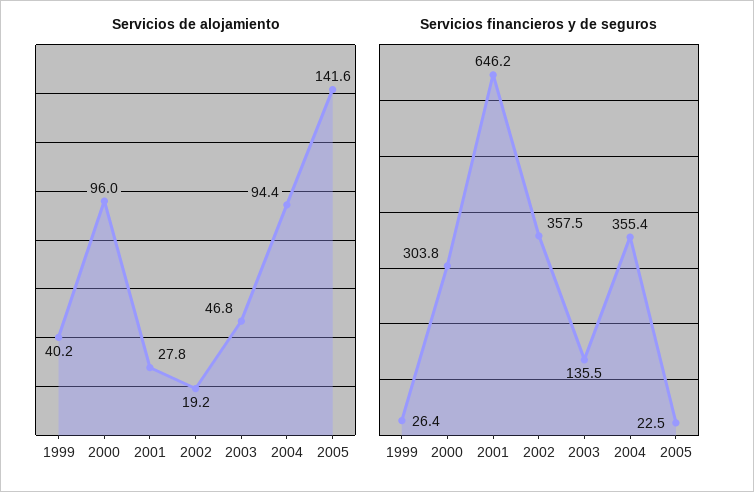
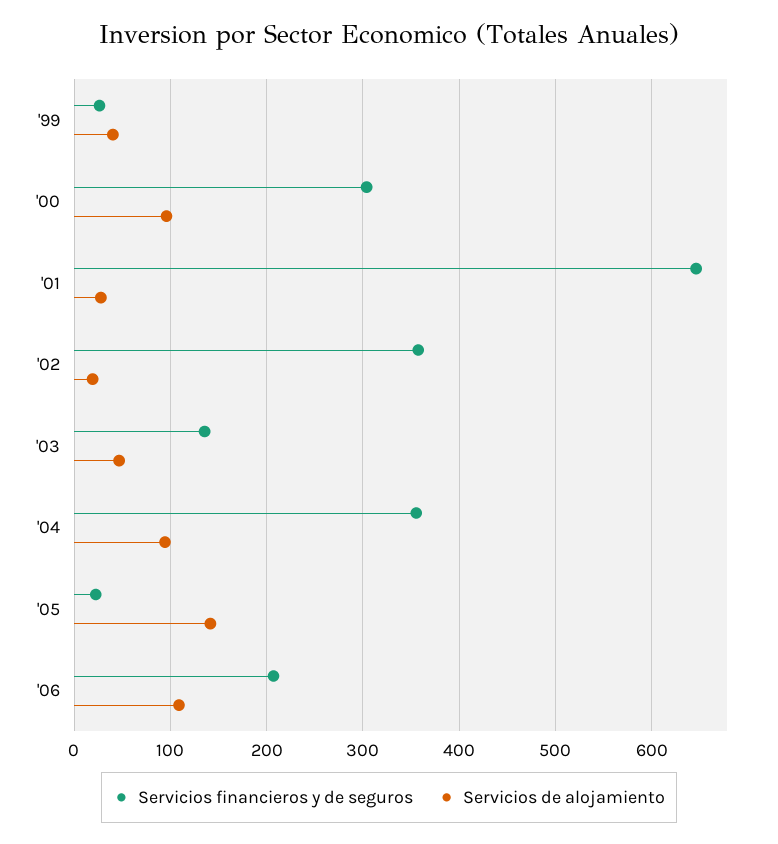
Servicios financieros y de seguros, '06: none -> 210
Servicios de alojamiento, '06: none -> 110

